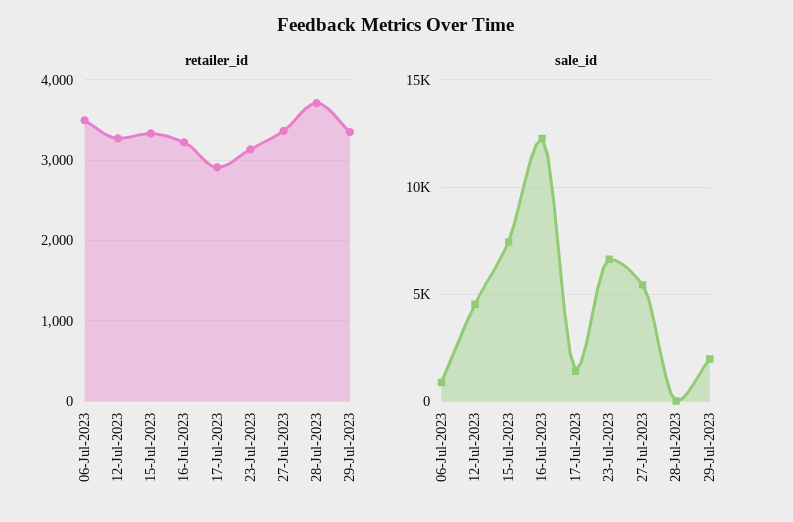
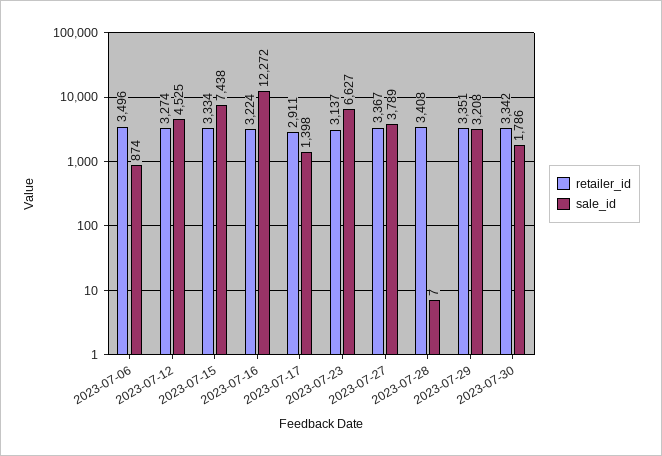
retailer_id, 28-Jul-2023: 3700 -> 3408
sale_id, 27-Jul-2023: 5500 -> 3789
sale_id, 29-Jul-2023: 2000 -> 3208
retailer_id, 2023-07-30: none -> 3342
sale_id, 2023-07-30: none -> 1786

